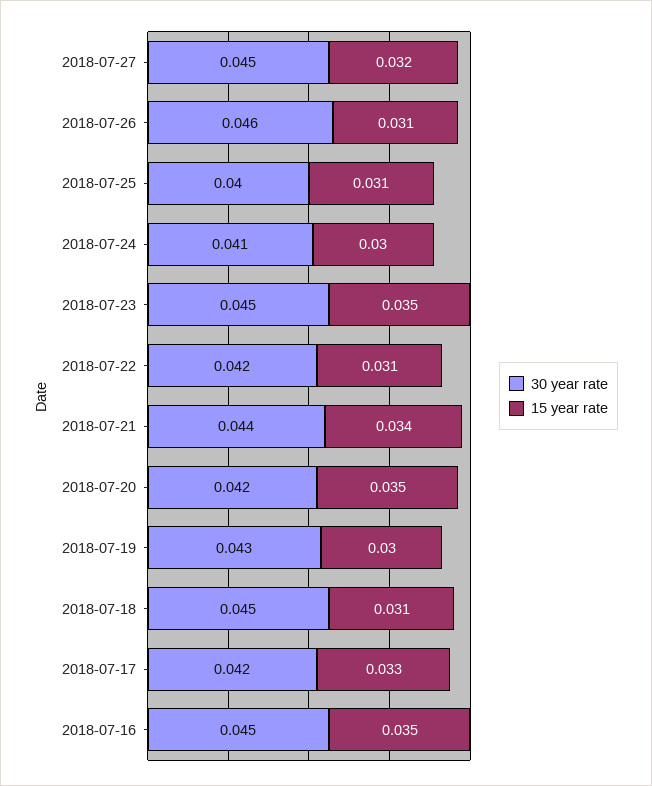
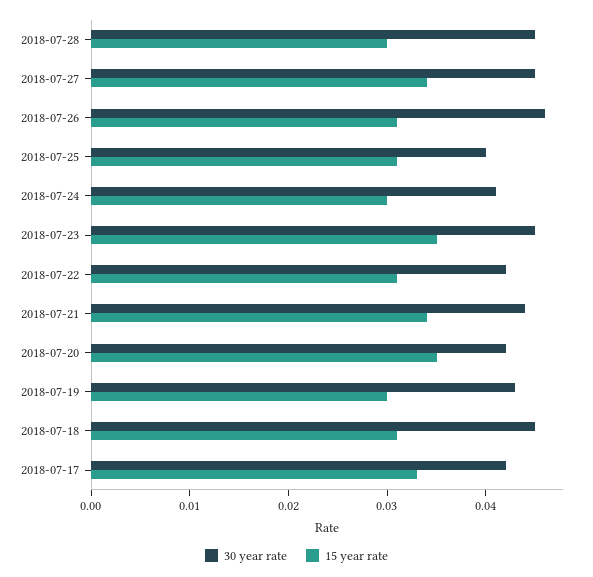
15 year rate, 2018-07-27: 0.032 -> 0.034
30 year rate, 2018-07-16: 0.045 -> none
15 year rate, 2018-07-16: 0.035 -> none
30 year rate, 2018-07-28: none -> 0.045
15 year rate, 2018-07-28: none -> 0.03

